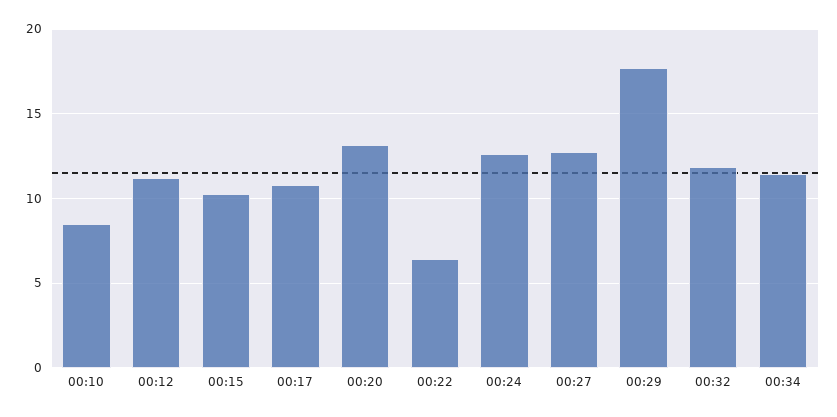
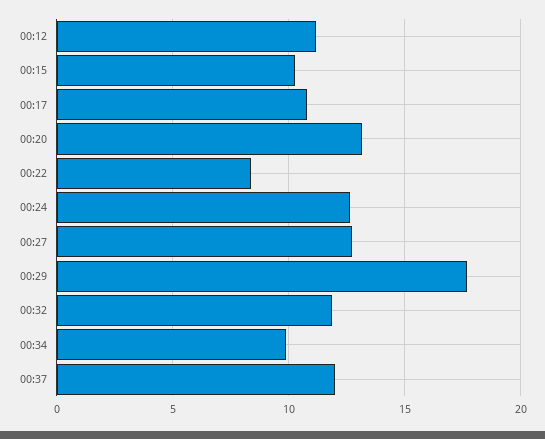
00:10: 8.5 -> none
00:22: 6.5 -> 8.5
00:34: 11.5 -> 10
00:37: none -> 12

